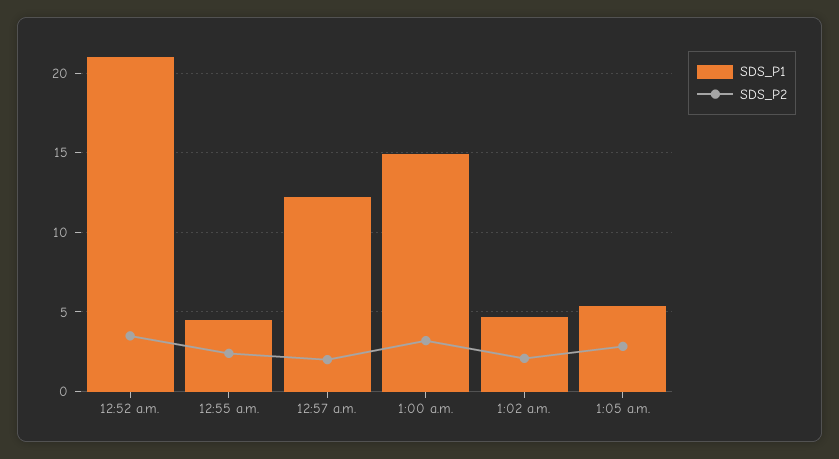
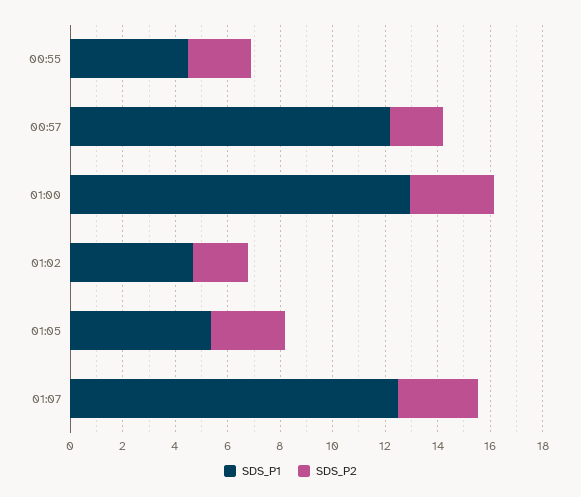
SDS_P1, 12:52 a.m.: 21 -> none
SDS_P2, 12:52 a.m.: 3.5 -> none
SDS_P1, 1:00 a.m.: 15 -> 13
SDS_P1, 01:07: none -> 12.5
SDS_P2, 01:07: none -> 3

